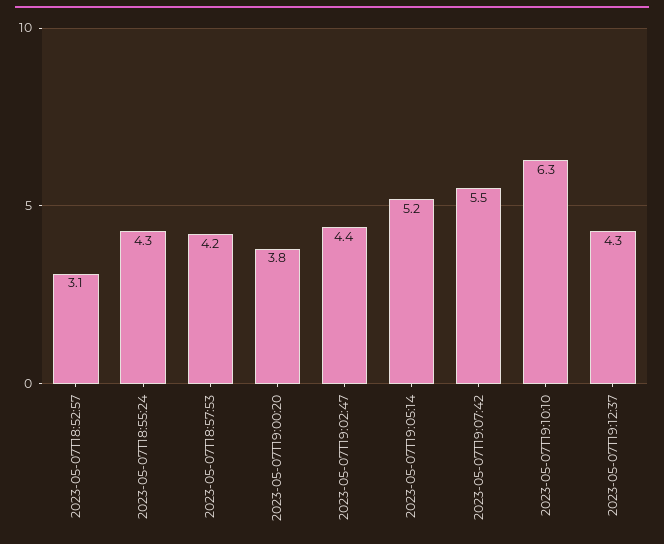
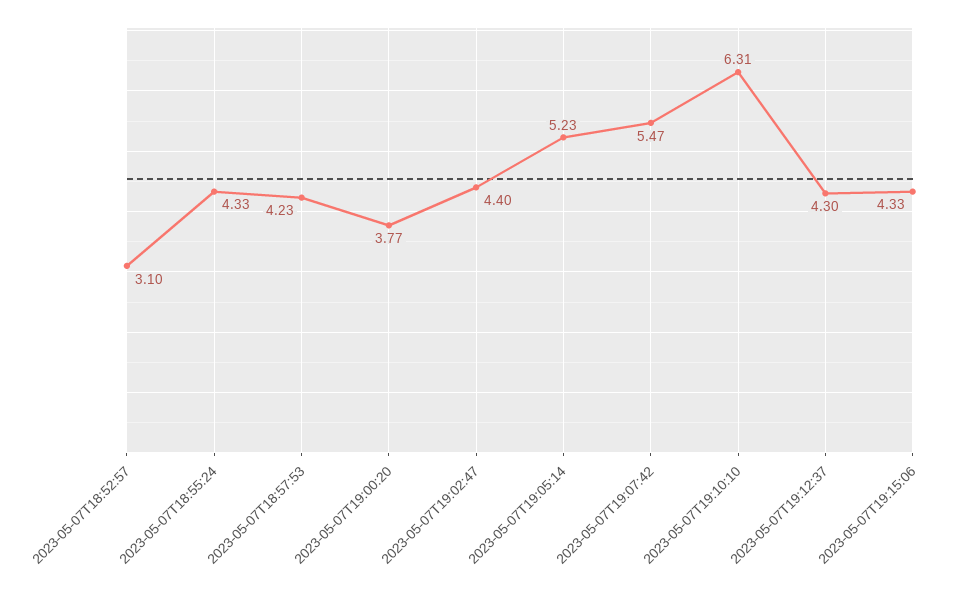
2023-05-07T19:15:06: none -> 4.33

